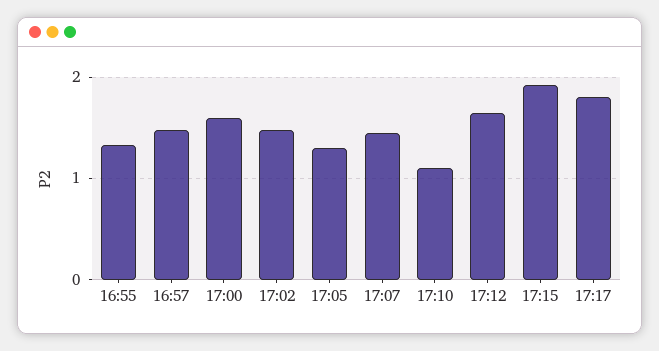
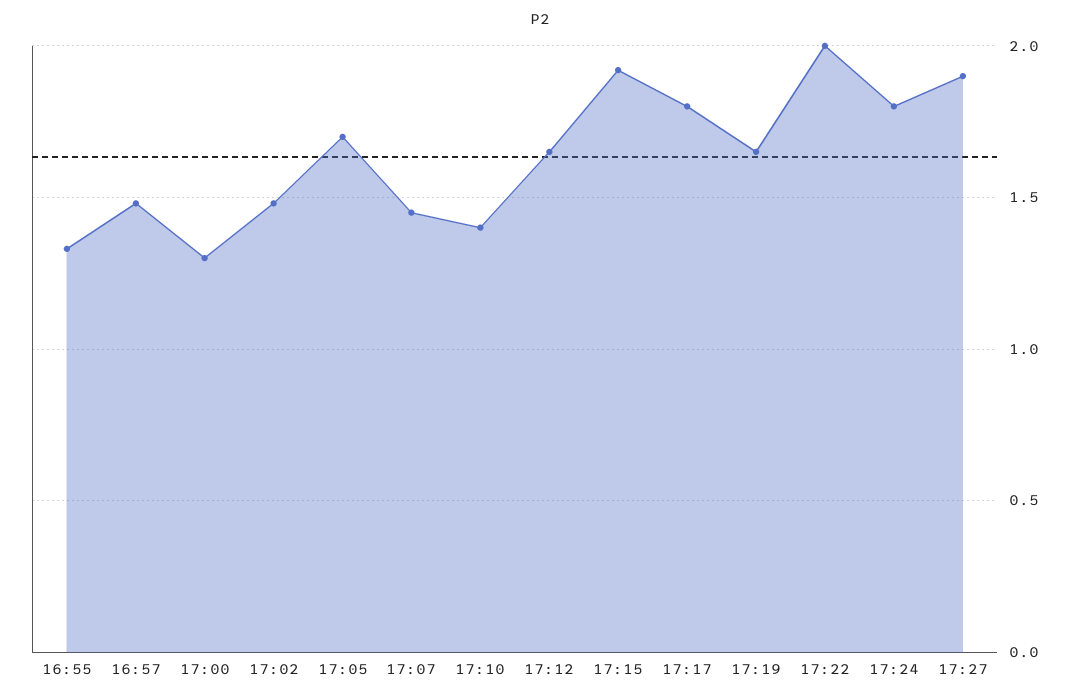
17:00: 1.6 -> 1.3
17:05: 1.3 -> 1.7
17:10: 1.1 -> 1.4
17:19: none -> 1.65
17:22: none -> 2
17:24: none -> 1.8
17:27: none -> 1.9

